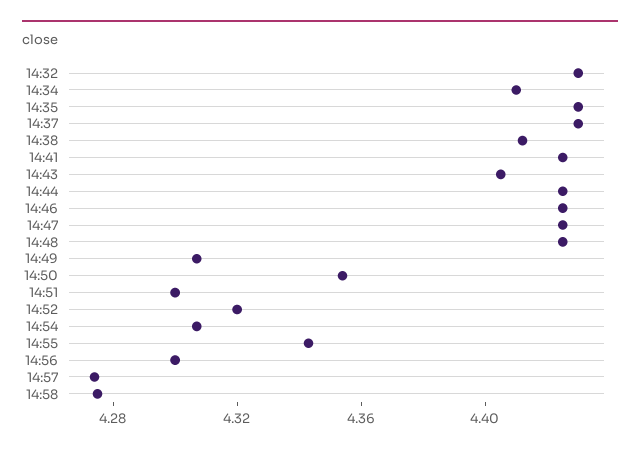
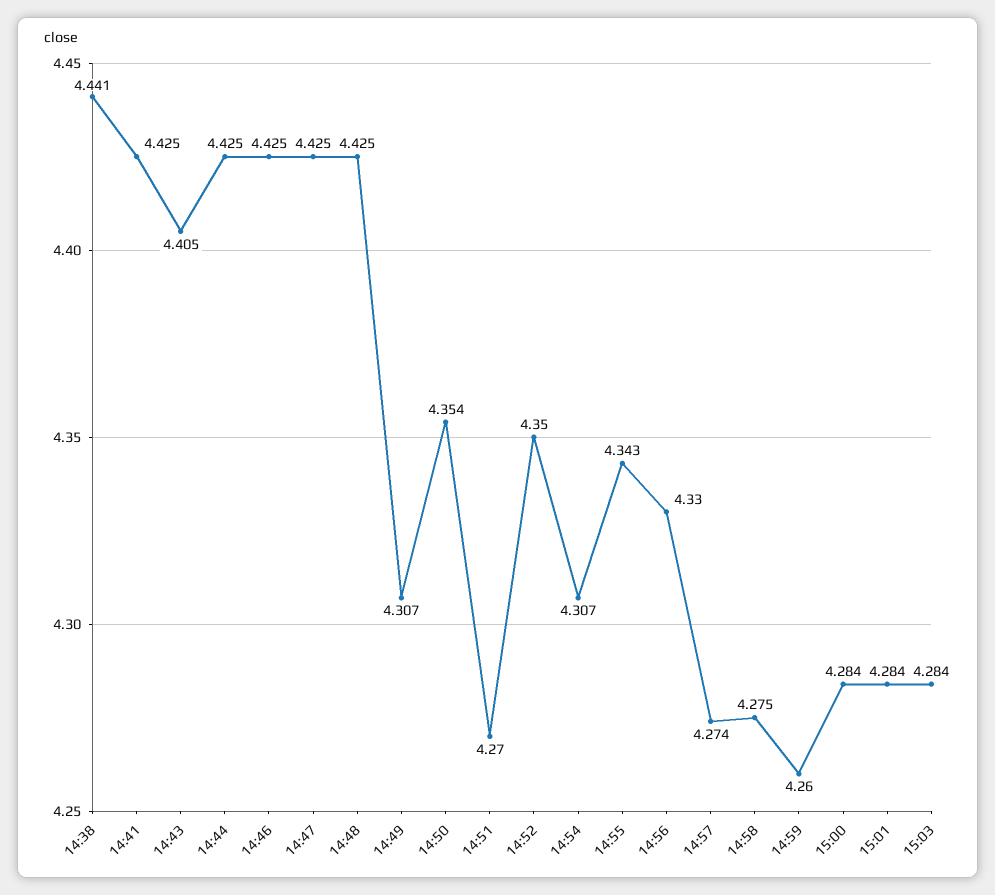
14:32: 4.43 -> none
14:34: 4.41 -> none
14:35: 4.43 -> none
14:37: 4.43 -> none
14:38: 4.41 -> 4.441
14:51: 4.3 -> 4.27
14:52: 4.32 -> 4.35
14:56: 4.3 -> 4.33
14:59: none -> 4.26
15:00: none -> 4.284
15:01: none -> 4.284
15:03: none -> 4.284

